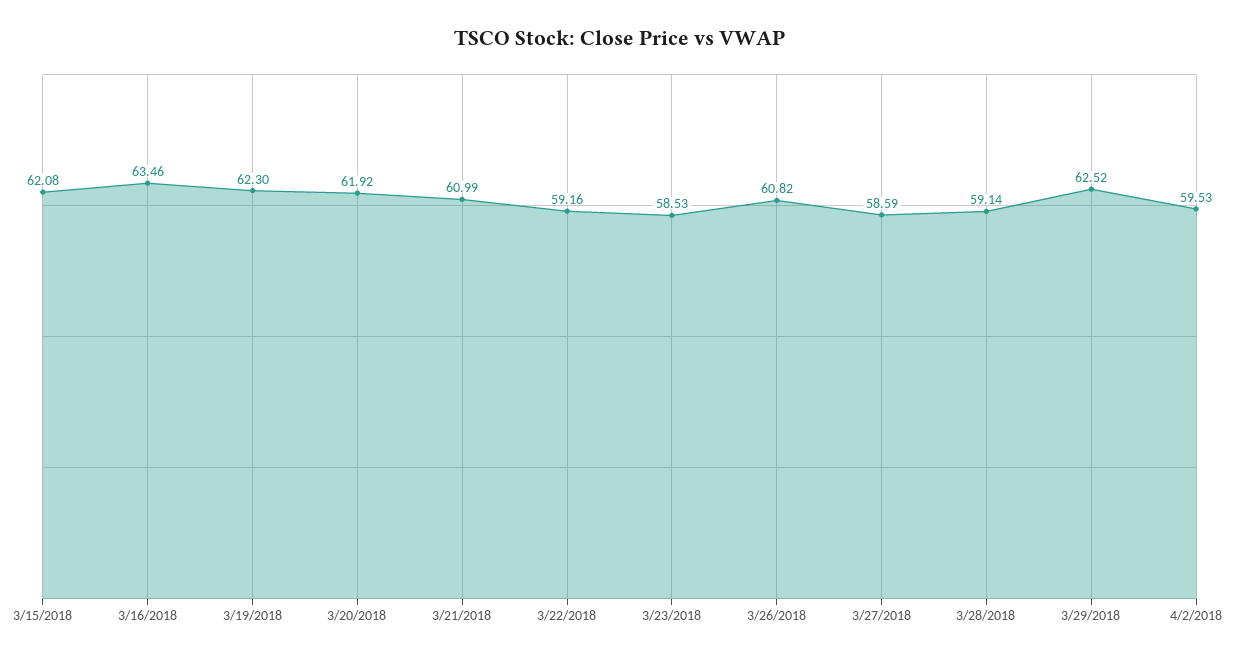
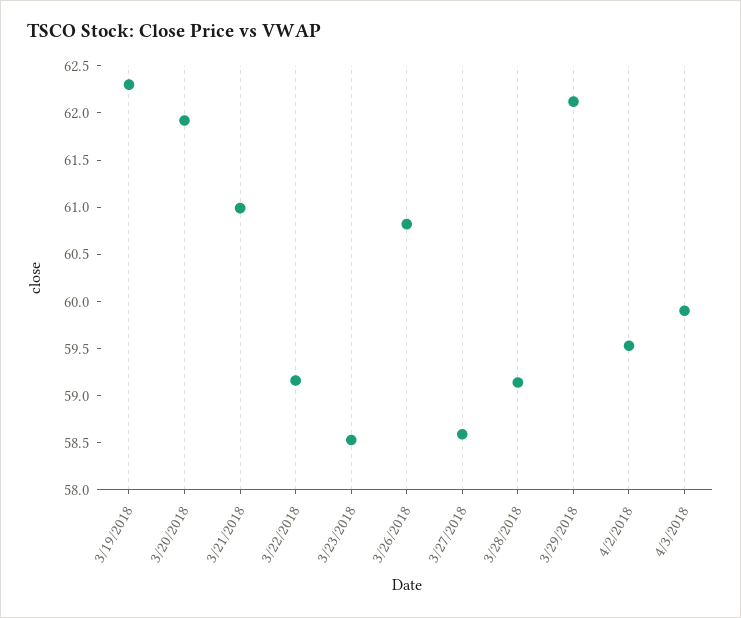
3/15/2018: 62.08 -> none
3/16/2018: 63.46 -> none
3/29/2018: 62.52 -> 62.1
4/3/2018: none -> 59.9

